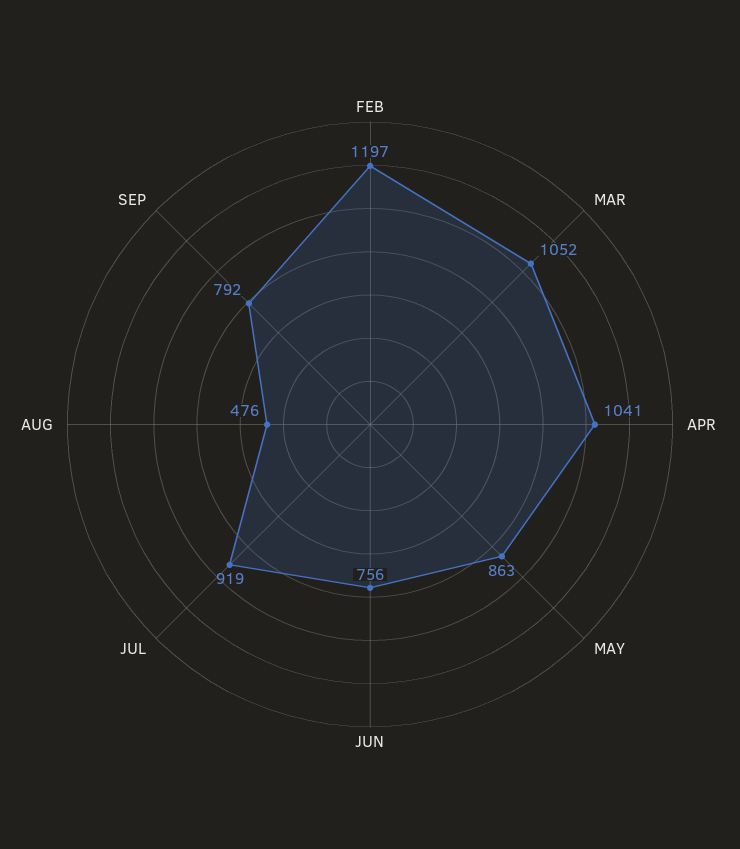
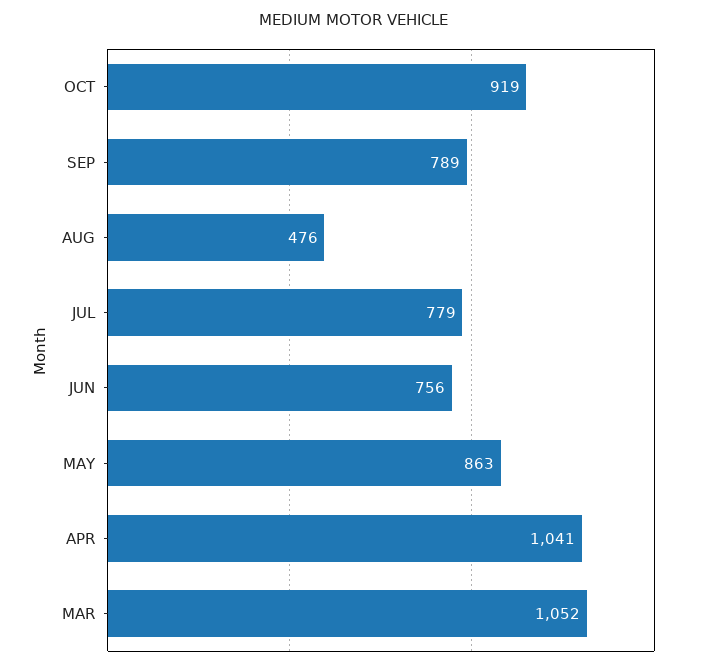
FEB: 1197 -> none
JUL: 919 -> 779
SEP: 792 -> 789
OCT: none -> 919

